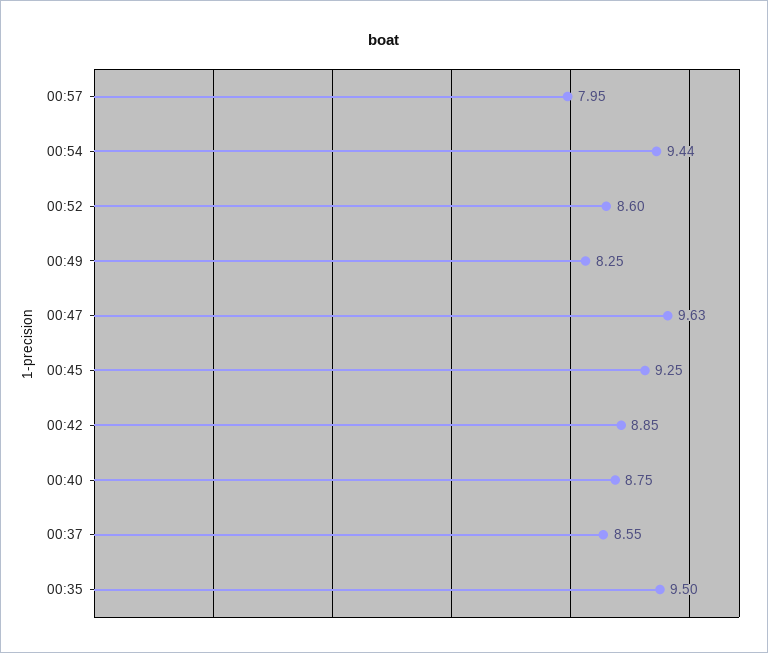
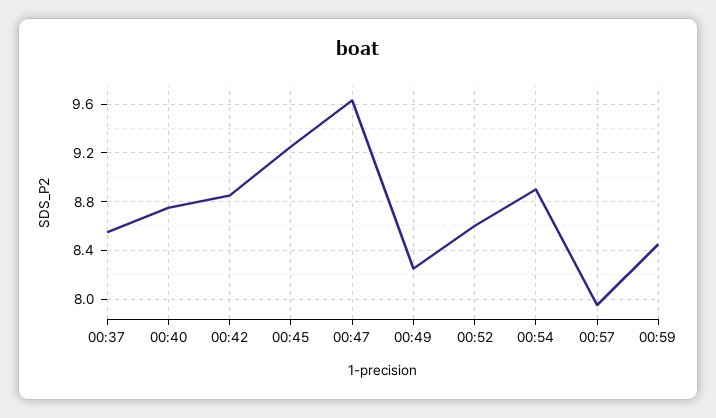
00:54: 9.44 -> 8.9
00:35: 9.5 -> none
00:59: none -> 8.45

